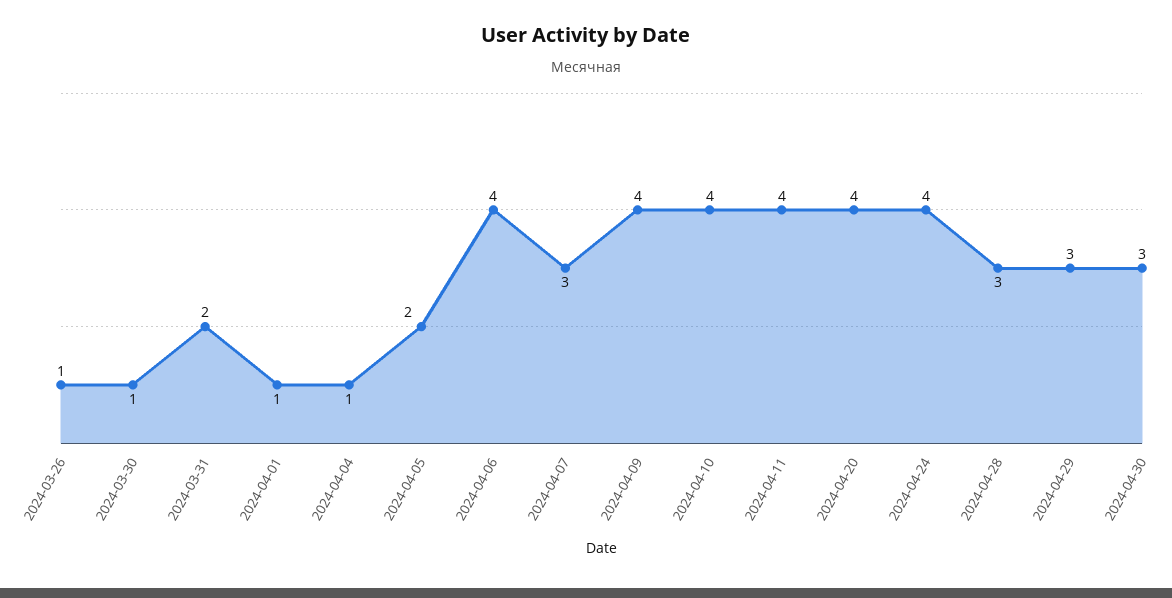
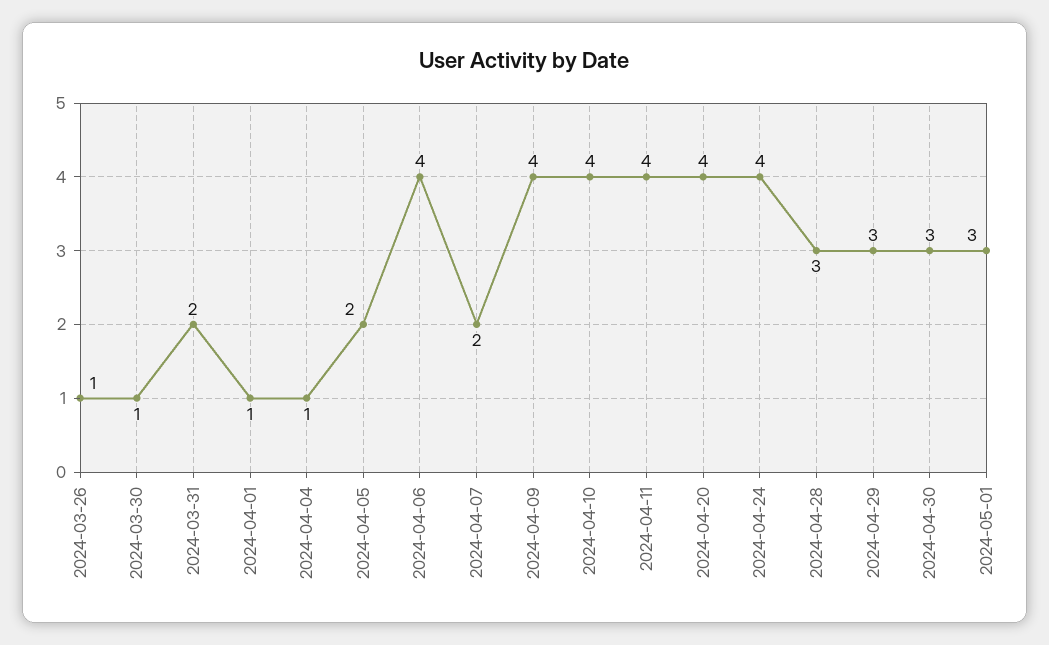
2024-04-07: 3 -> 2
2024-05-01: none -> 3

